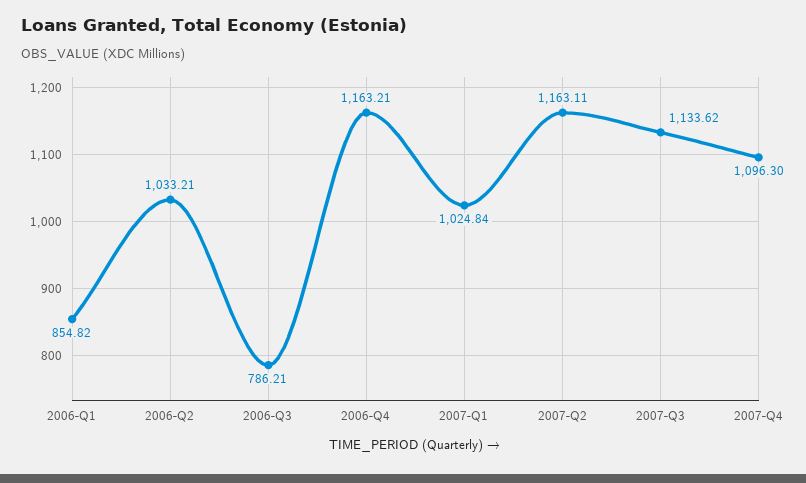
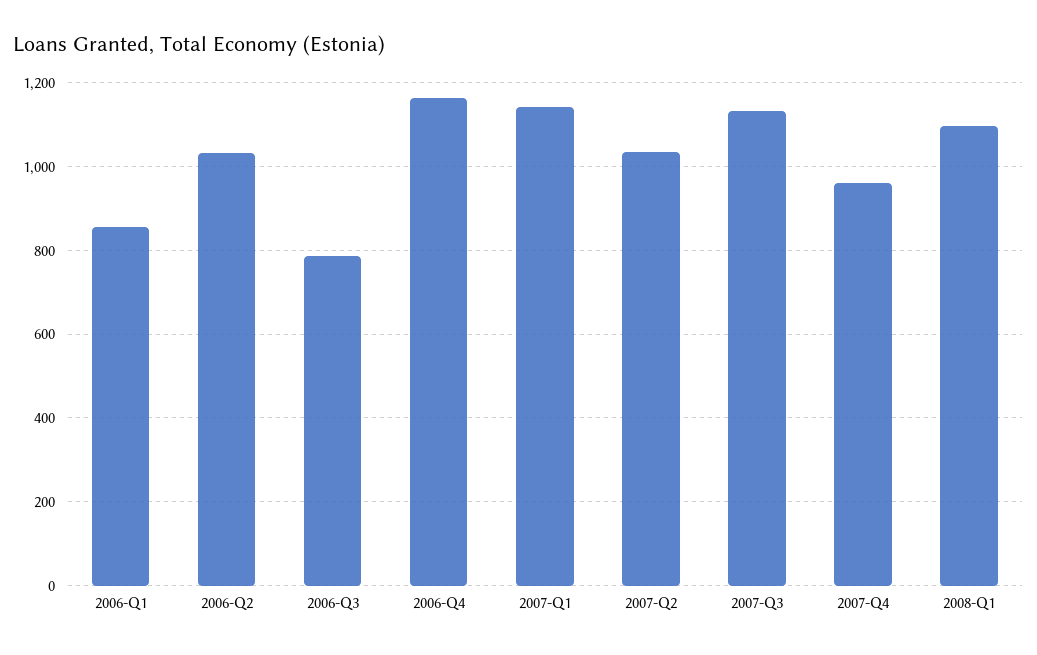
2007-Q1: 1024.84 -> 1140
2007-Q2: 1163.11 -> 1040
2007-Q4: 1096.3 -> 960
2008-Q1: none -> 1100

